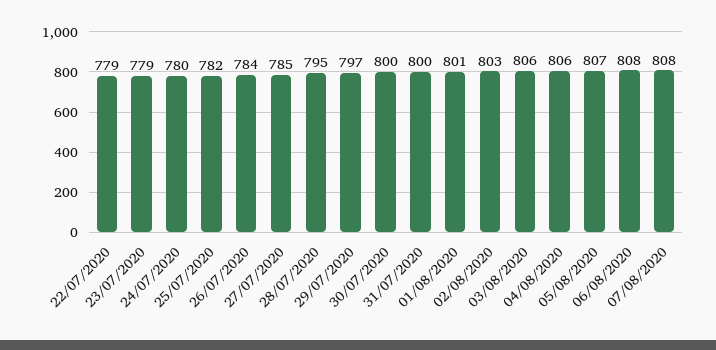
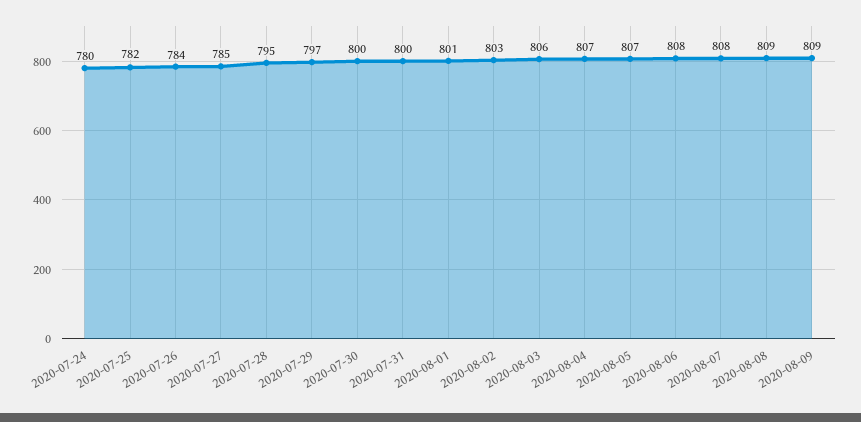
22/07/2020: 779 -> none
23/07/2020: 779 -> none
04/08/2020: 806 -> 807
2020-08-08: none -> 809
2020-08-09: none -> 809

